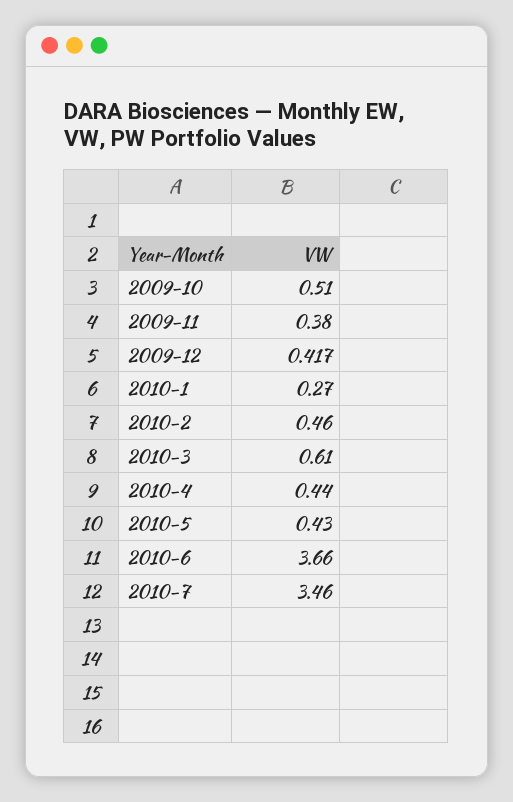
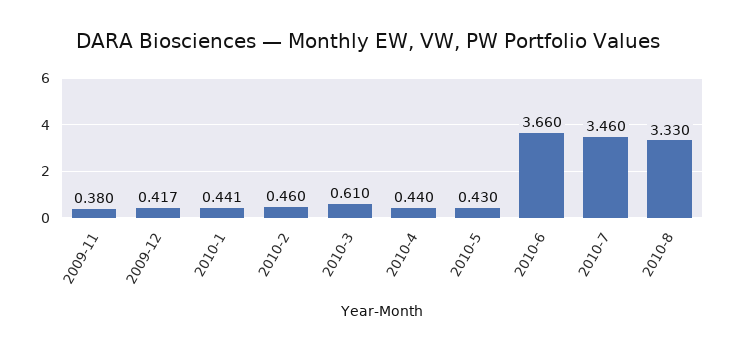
2009-10: 0.51 -> none
2010-1: 0.27 -> 0.441
2010-8: none -> 3.33

